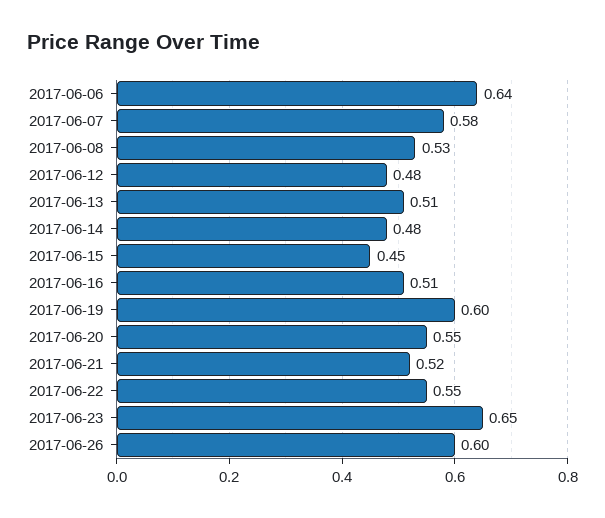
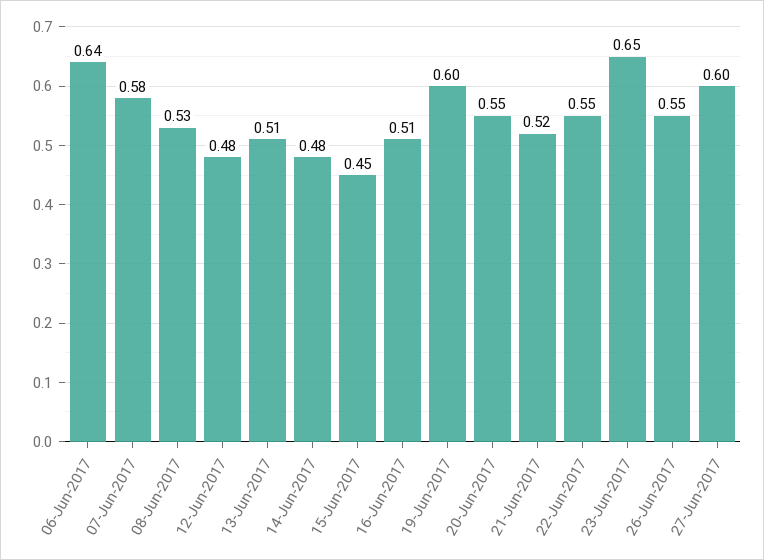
2017-06-26: 0.6 -> 0.55
27-Jun-2017: none -> 0.6

